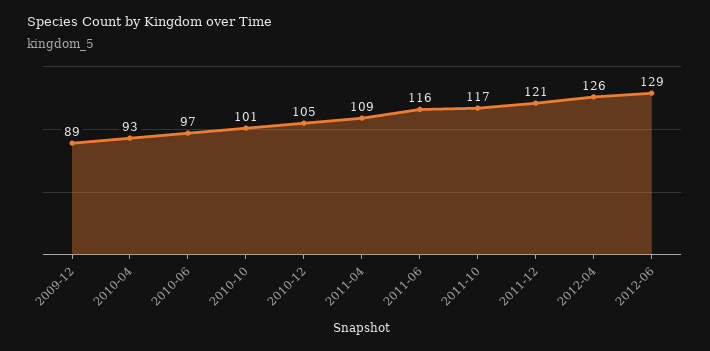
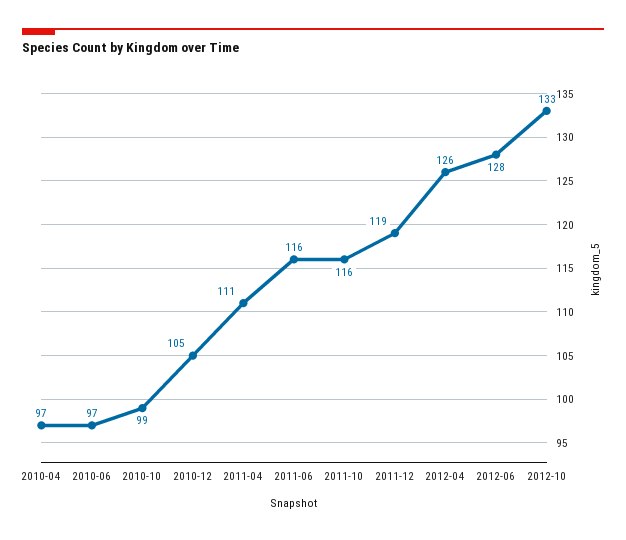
2009-12: 89 -> none
2010-04: 93 -> 97
2010-10: 101 -> 99
2011-04: 109 -> 111
2011-10: 117 -> 116
2011-12: 121 -> 119
2012-06: 129 -> 128
2012-10: none -> 133

